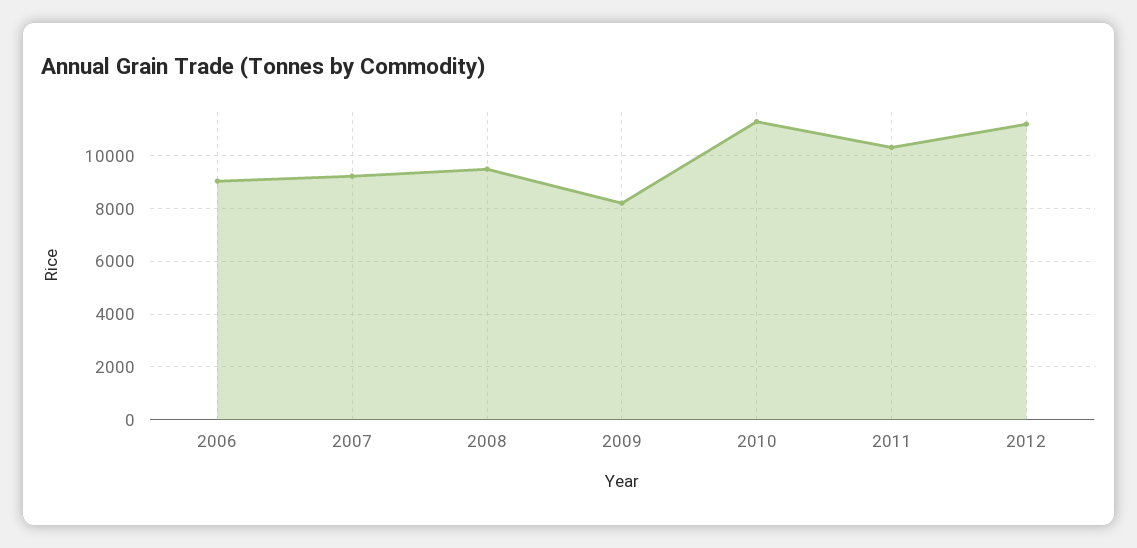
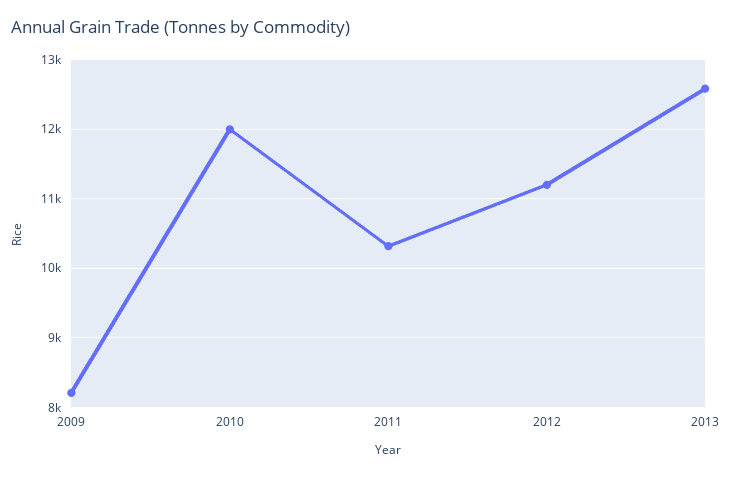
2006: 9000 -> none
2007: 9250 -> none
2008: 9500 -> none
2010: 11250 -> 12000
2013: none -> 12600

